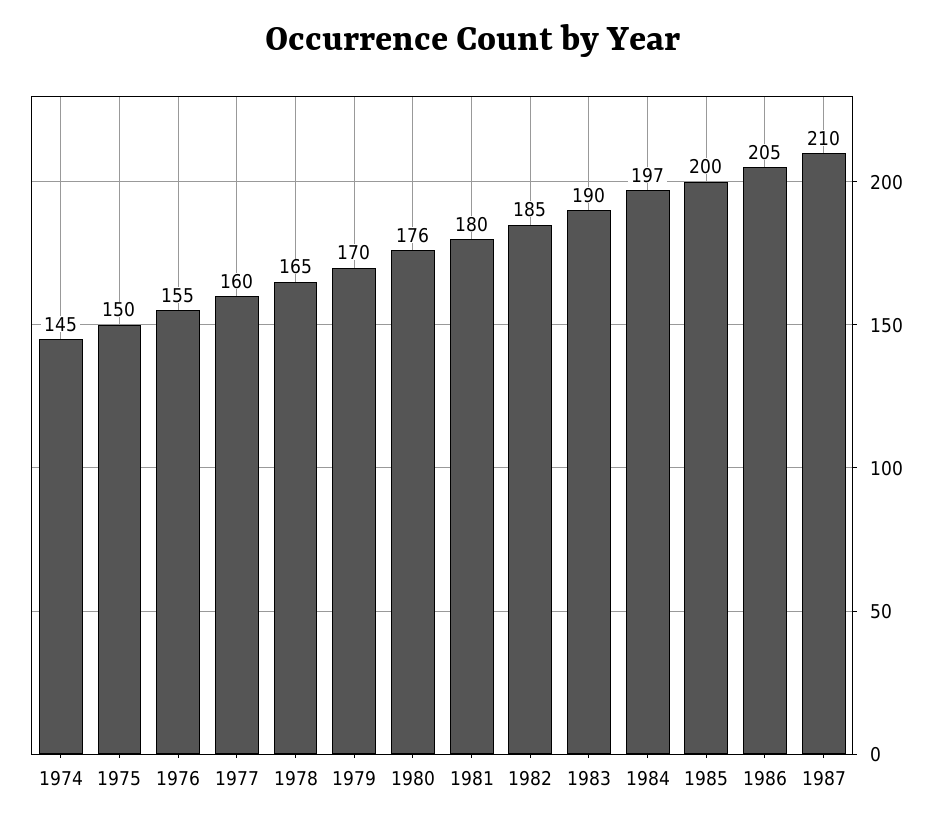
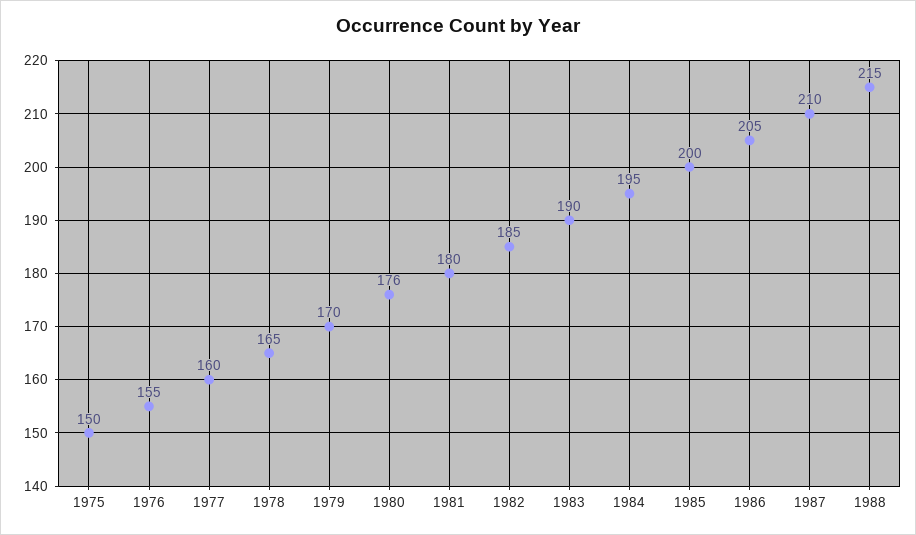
1974: 145 -> none
1984: 197 -> 195
1988: none -> 215

